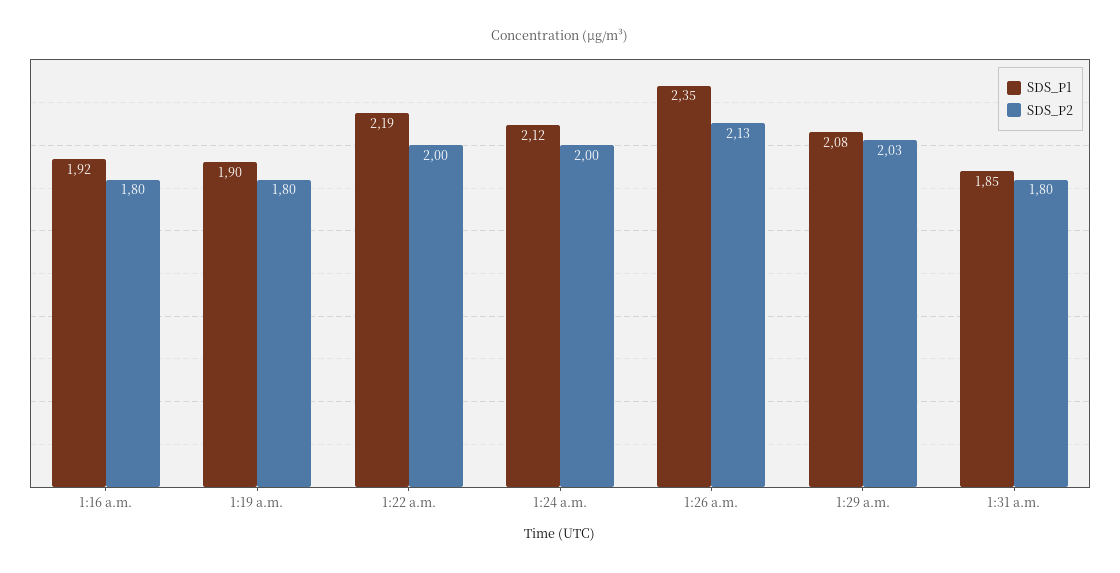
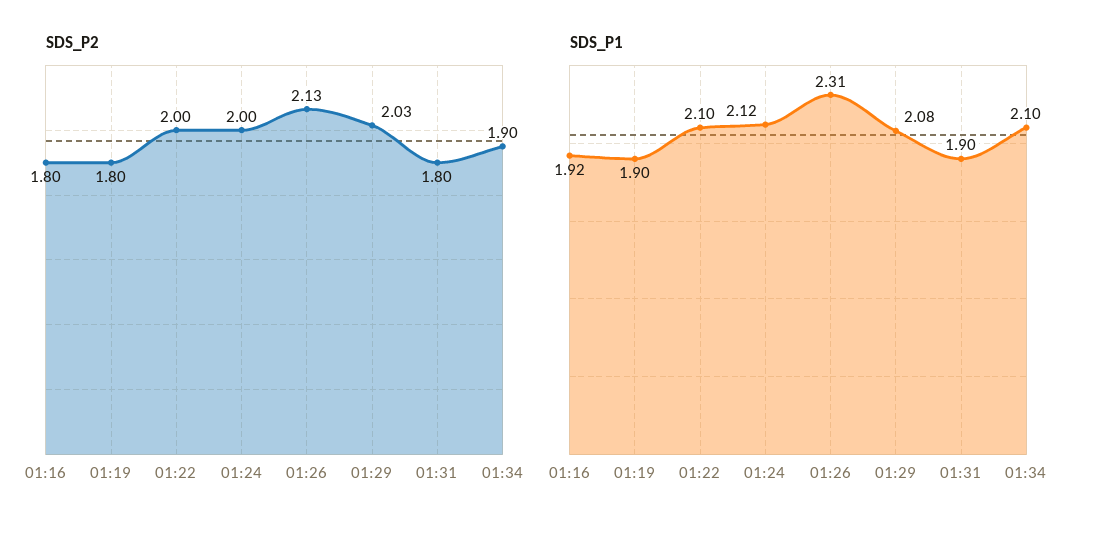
SDS_P1, 1:22 a.m.: 2.19 -> 2.1
SDS_P1, 1:26 a.m.: 2.35 -> 2.31
SDS_P1, 1:31 a.m.: 1.85 -> 1.9
SDS_P2, 01:34: none -> 1.9
SDS_P1, 01:34: none -> 2.1

